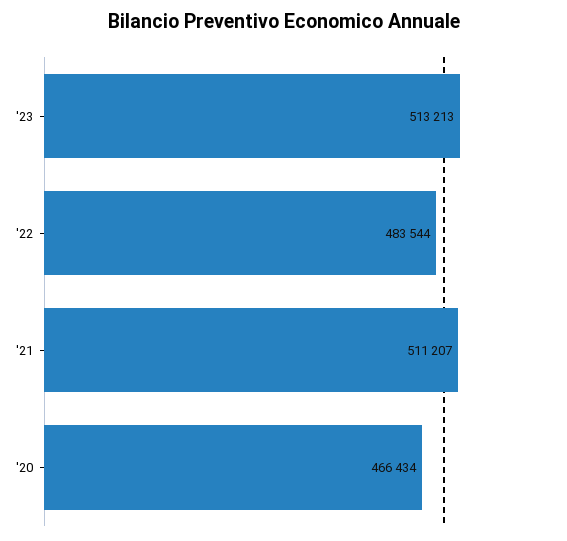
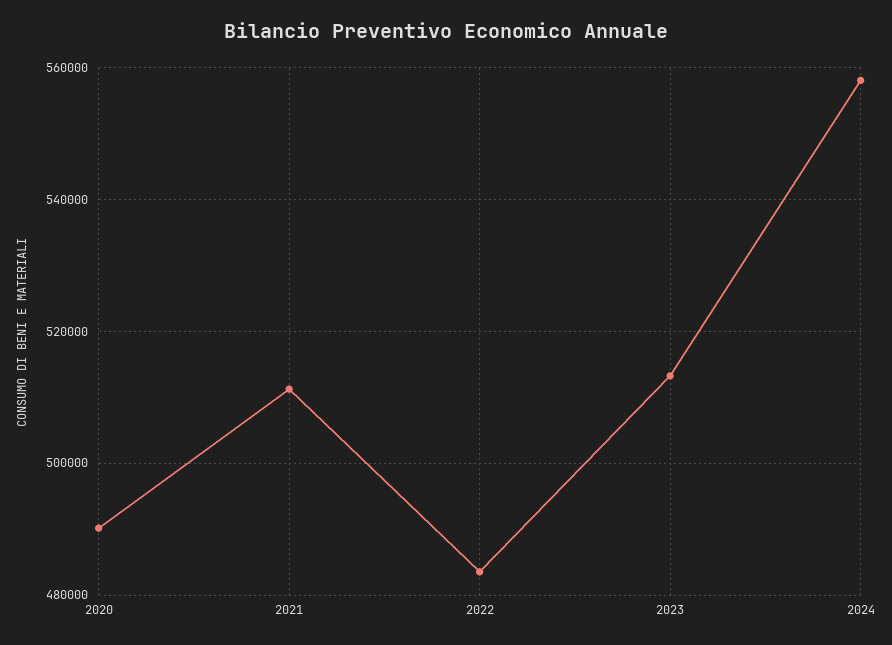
'20: 466434 -> 490000
2024: none -> 558000

